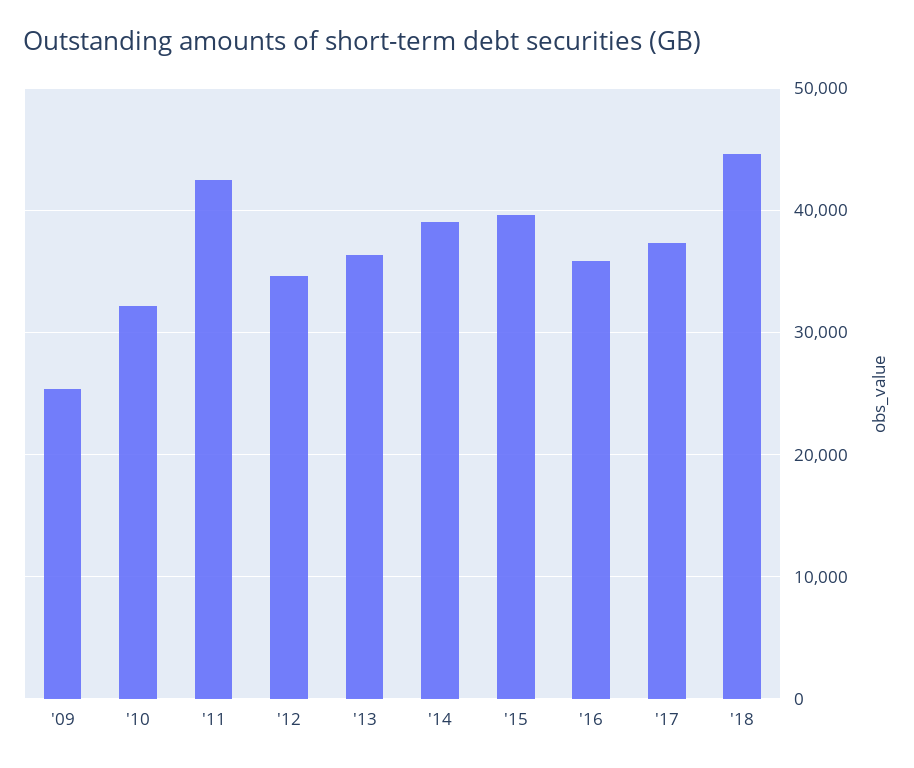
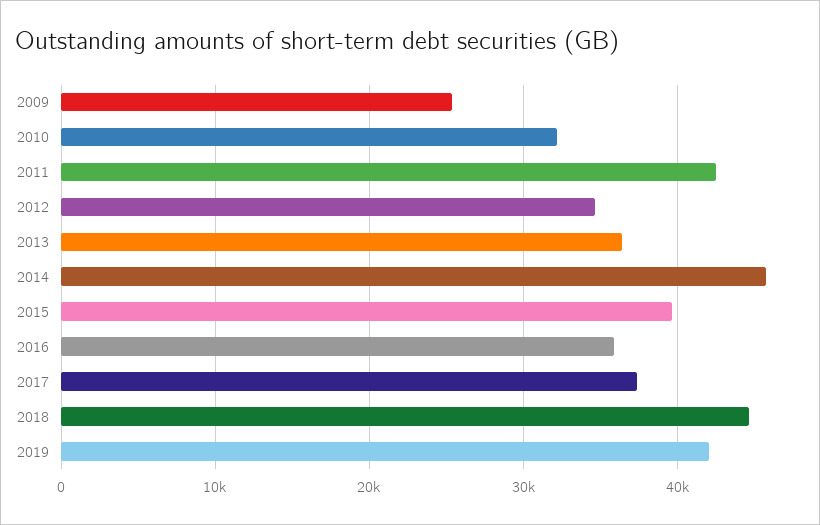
'14: 39000 -> 46000
2019: none -> 42000

